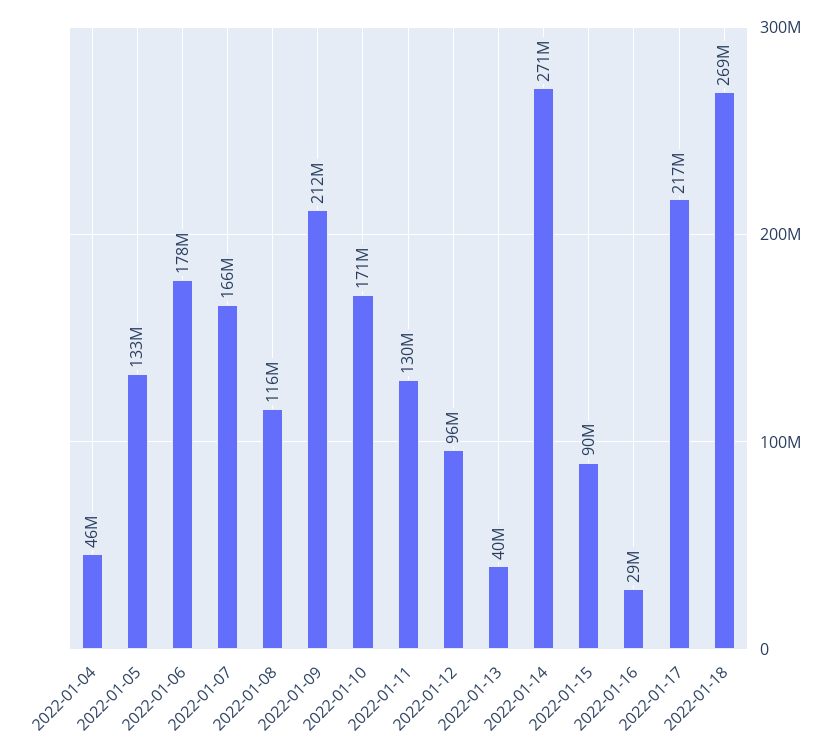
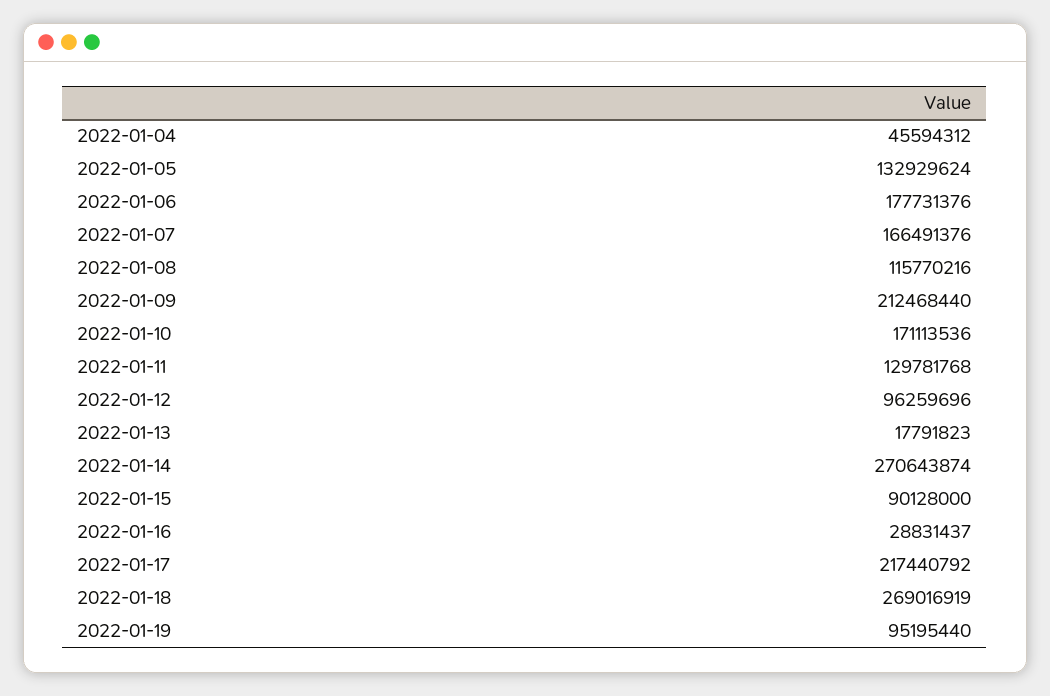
2022-01-13: 40000000 -> 17791823
2022-01-19: none -> 95195440

